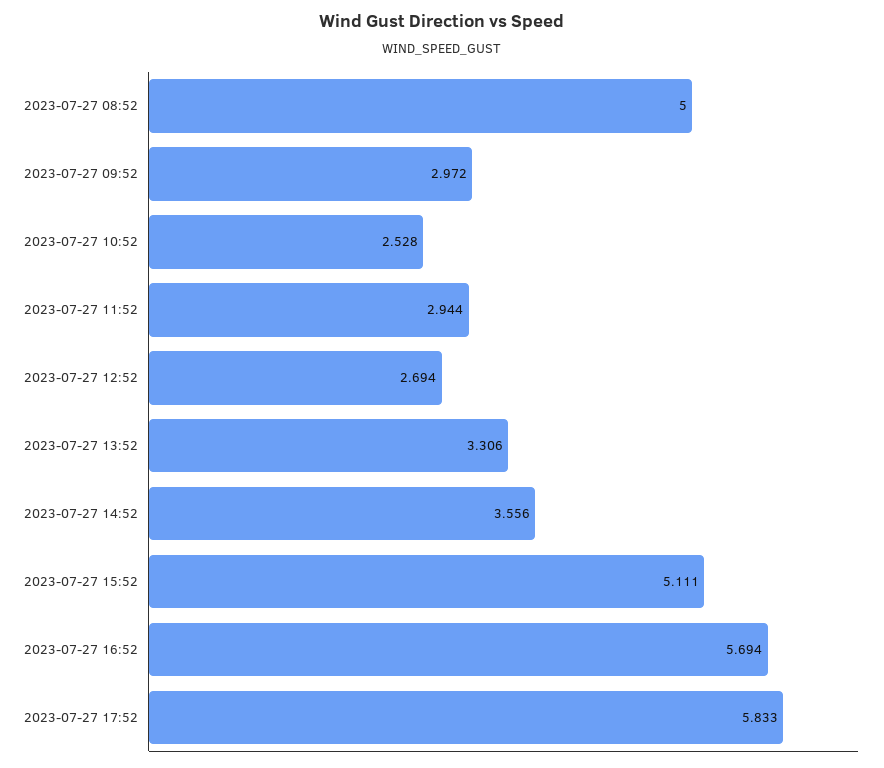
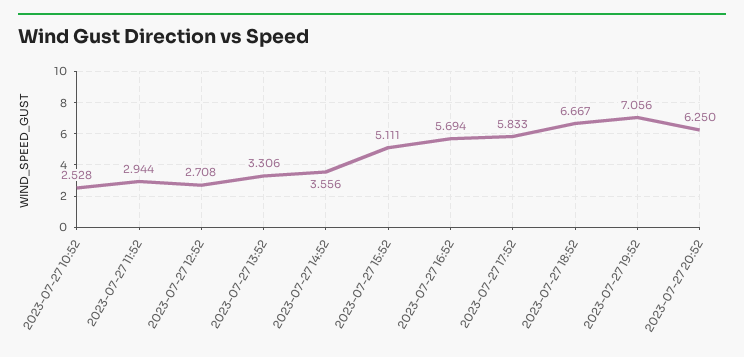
2023-07-27 08:52: 5 -> none
2023-07-27 09:52: 2.972 -> none
2023-07-27 12:52: 2.694 -> 2.708
2023-07-27 18:52: none -> 6.667
2023-07-27 19:52: none -> 7.056
2023-07-27 20:52: none -> 6.25

